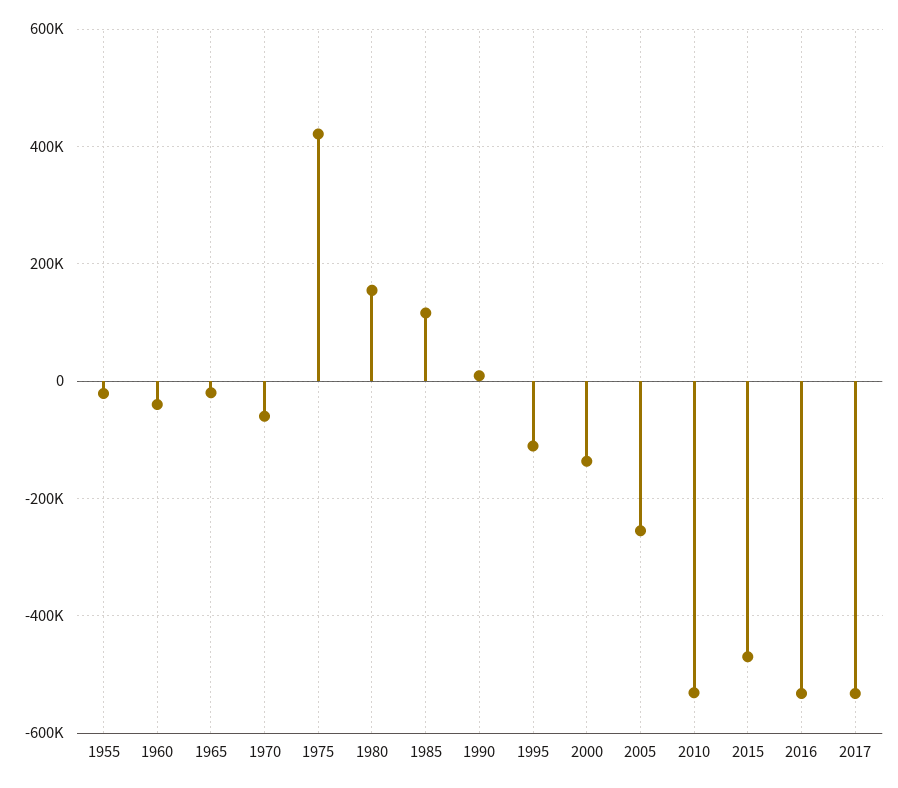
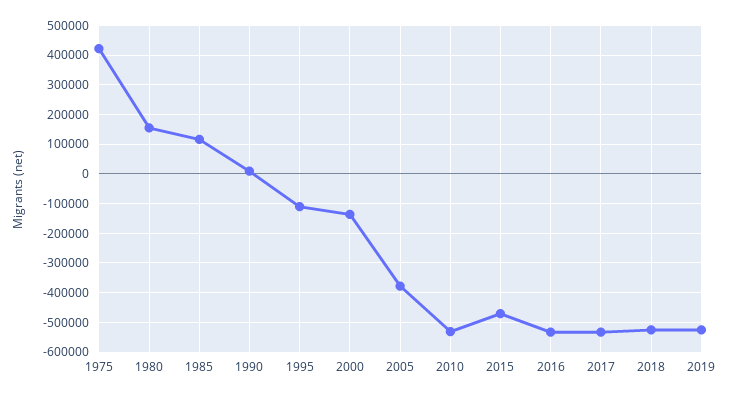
1955: -20000 -> none
1960: -40000 -> none
1965: -20000 -> none
1970: -60000 -> none
2005: -260000 -> -375000
2018: none -> -525000
2019: none -> -525000

